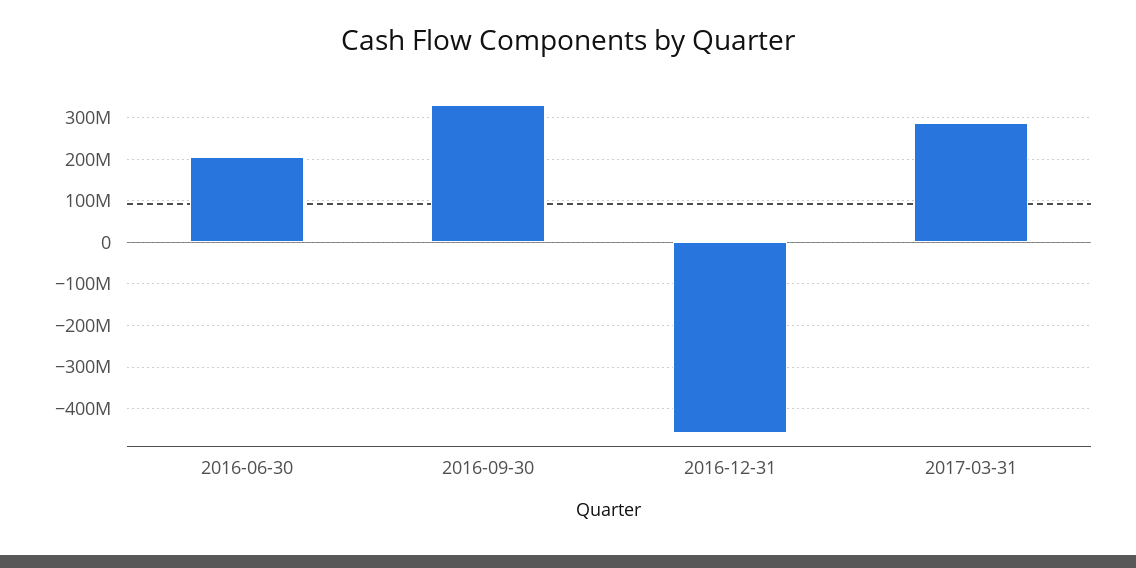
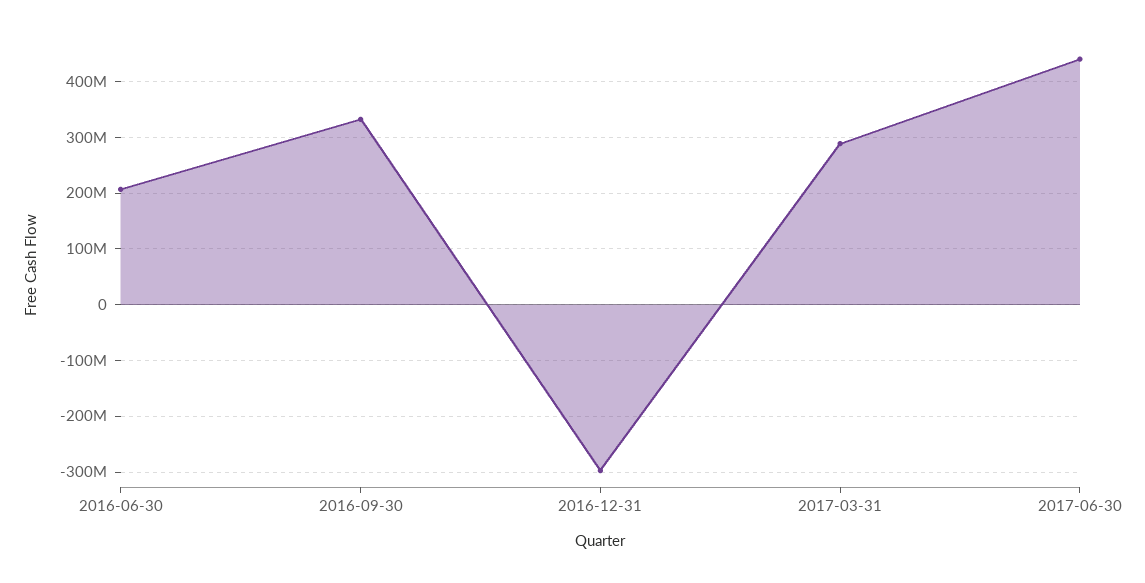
2016-12-31: -460000000 -> -300000000
2017-06-30: none -> 440000000

